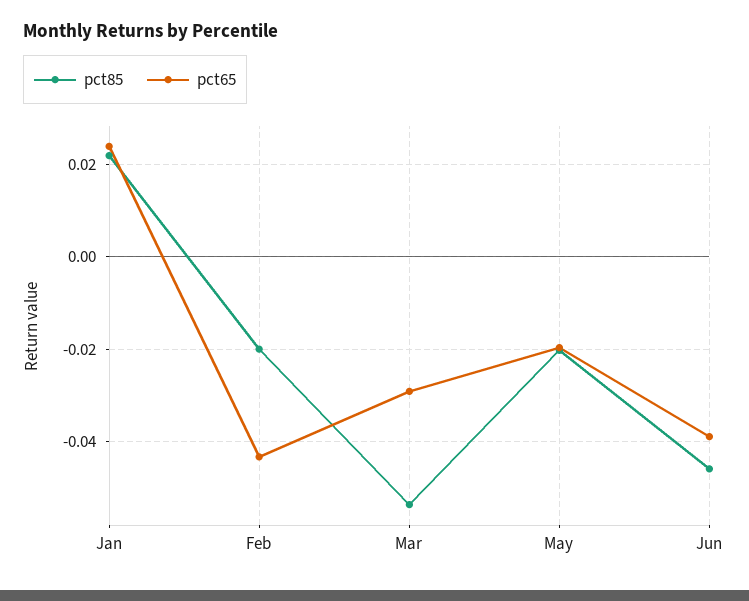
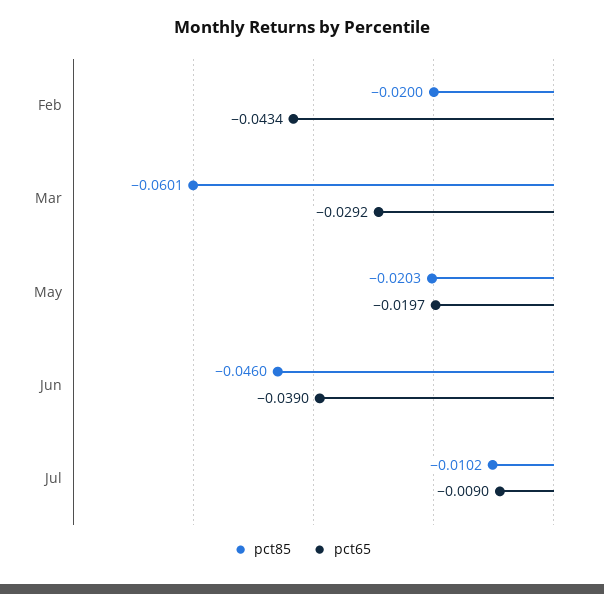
pct85, Jan: 0.022 -> none
pct65, Jan: 0.024 -> none
pct85, Mar: -0.054 -> -0.0601
pct85, Jul: none -> -0.0102
pct65, Jul: none -> -0.009

